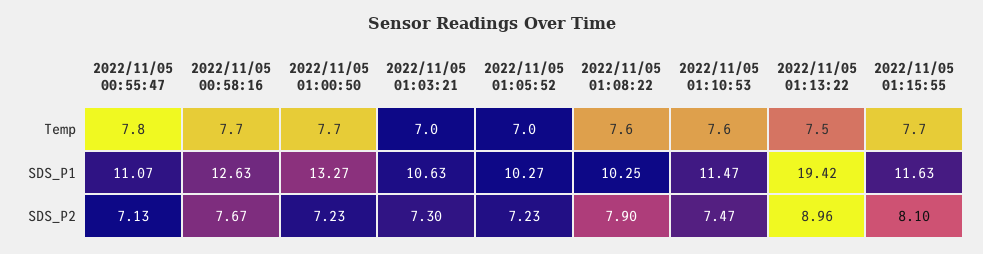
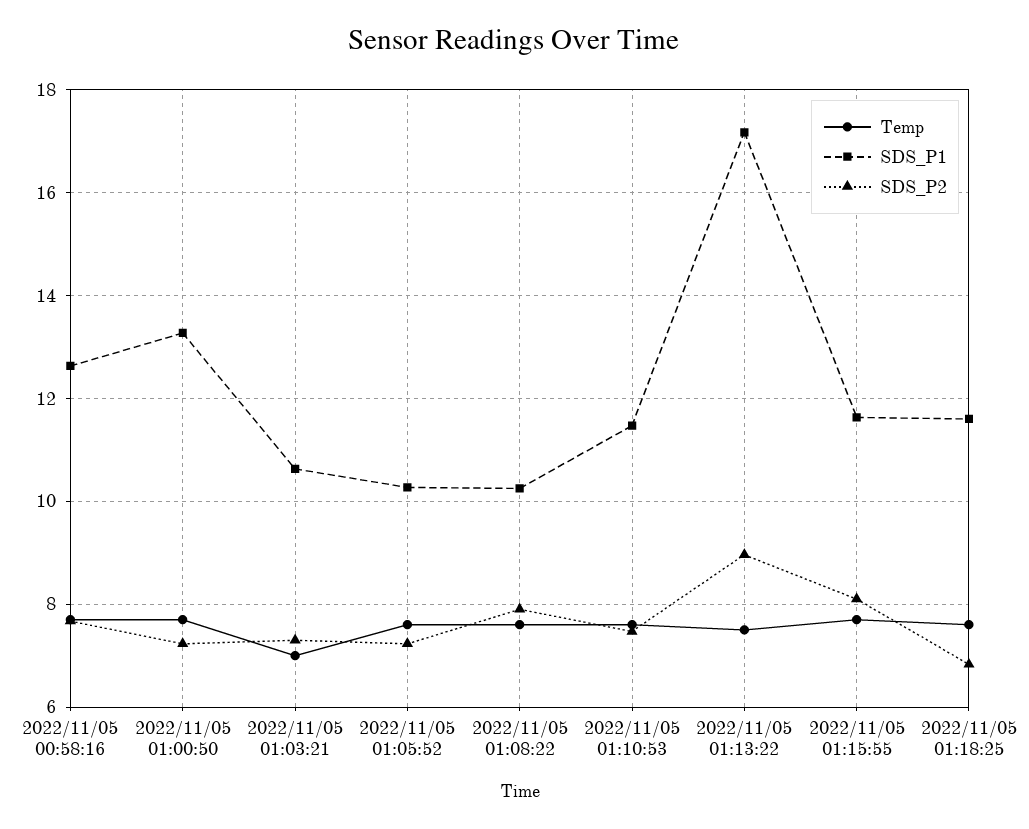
Temp, 2022/11/05 00:55:47: 7.8 -> none
Temp, 2022/11/05 01:05:52: 7 -> 7.6
SDS_P1, 2022/11/05 00:55:47: 11.07 -> none
SDS_P1, 2022/11/05 01:13:22: 19.42 -> 17.2
SDS_P2, 2022/11/05 00:55:47: 7.13 -> none
Temp, 2022/11/05 01:18:25: none -> 7.6
SDS_P1, 2022/11/05 01:18:25: none -> 11.6
SDS_P2, 2022/11/05 01:18:25: none -> 6.8

